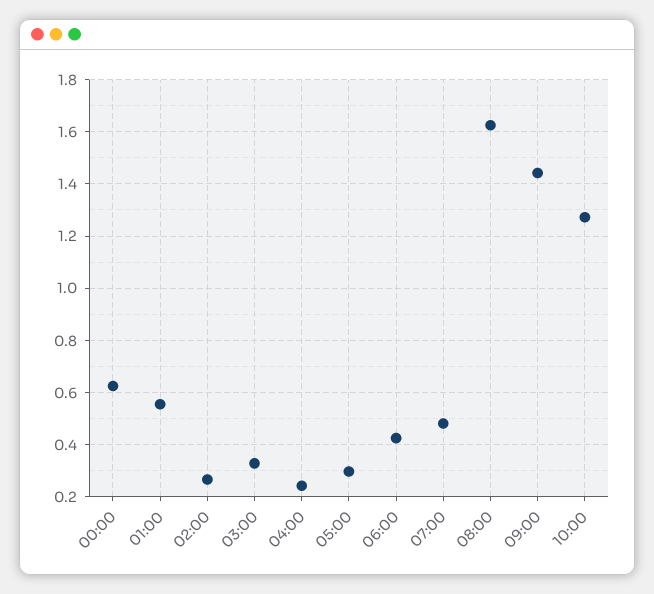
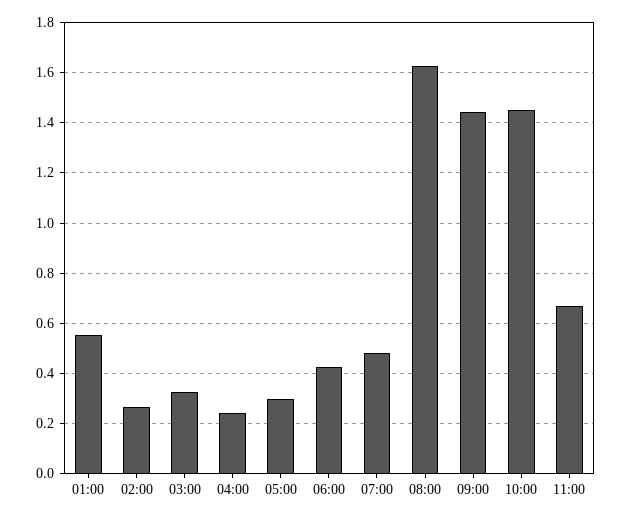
00:00: 0.625 -> none
10:00: 1.275 -> 1.45
11:00: none -> 0.675

